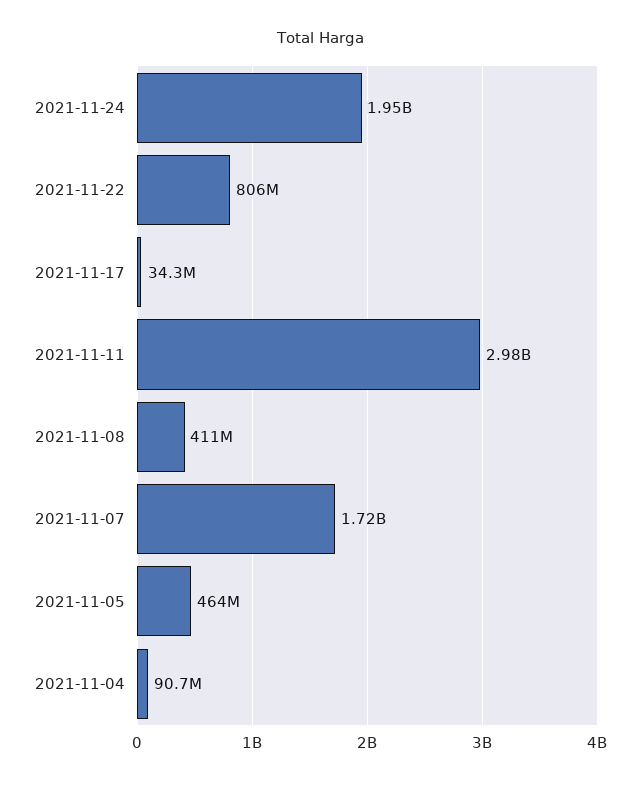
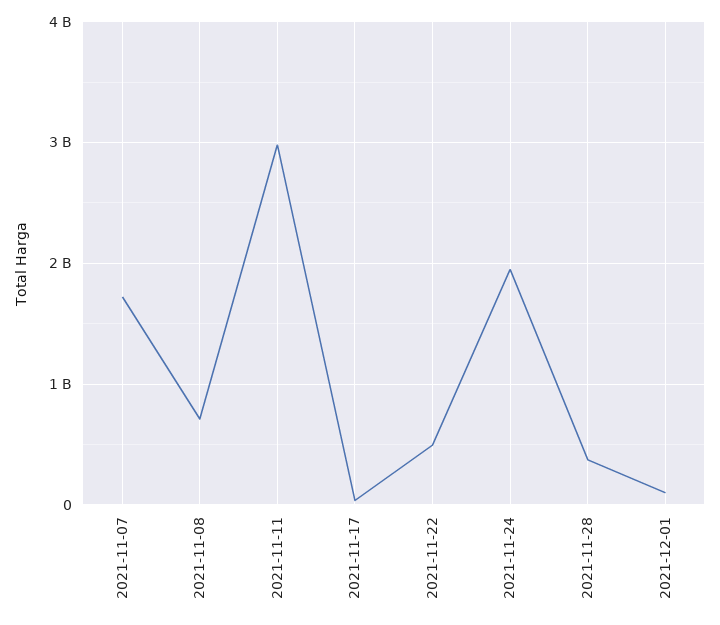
2021-11-22: 806000000 -> 500000000
2021-11-08: 411000000 -> 700000000
2021-11-05: 464000000 -> none
2021-11-04: 90700000 -> none
2021-11-28: none -> 400000000
2021-12-01: none -> 100000000

